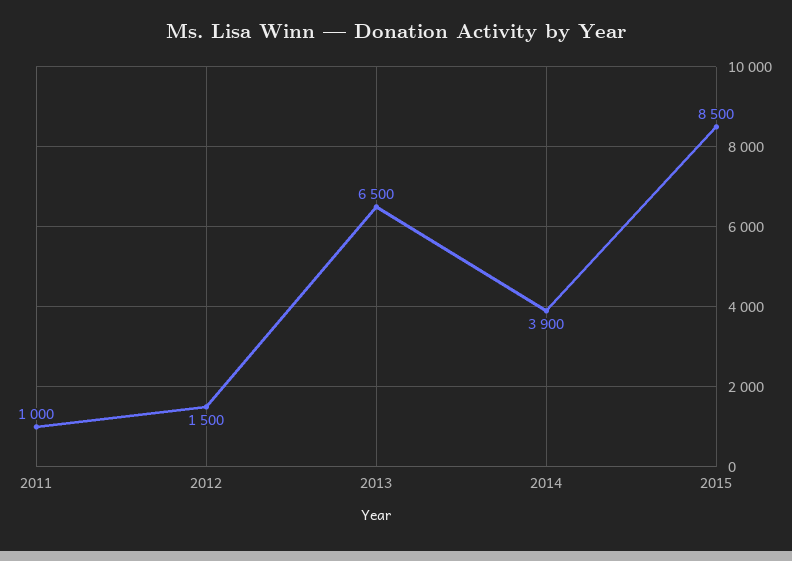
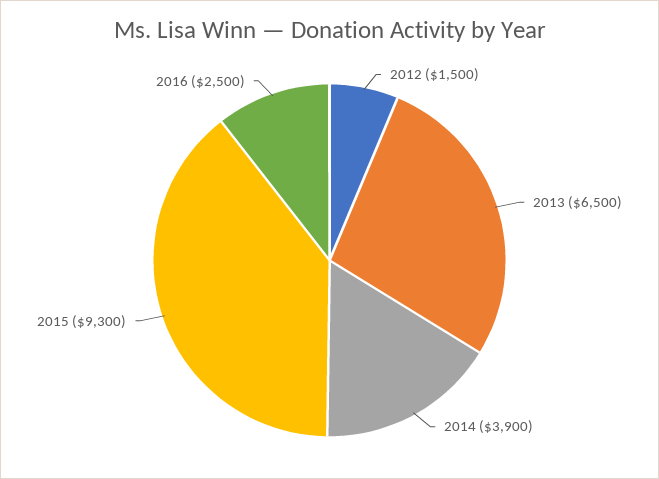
2011: 1000 -> none
2015: 8500 -> 9300
2016: none -> 2500

